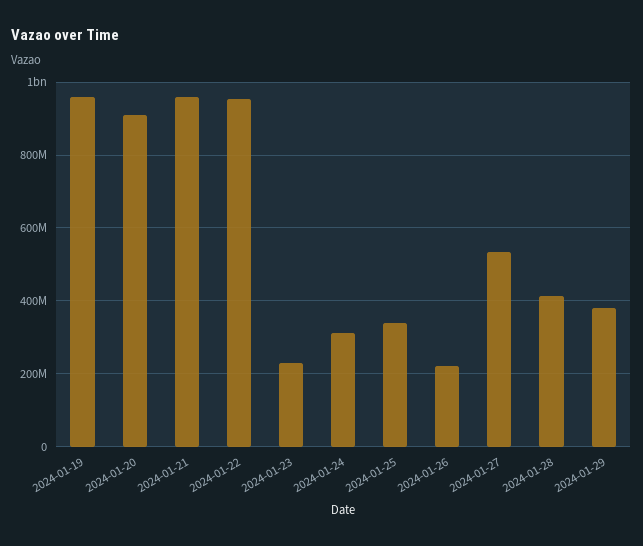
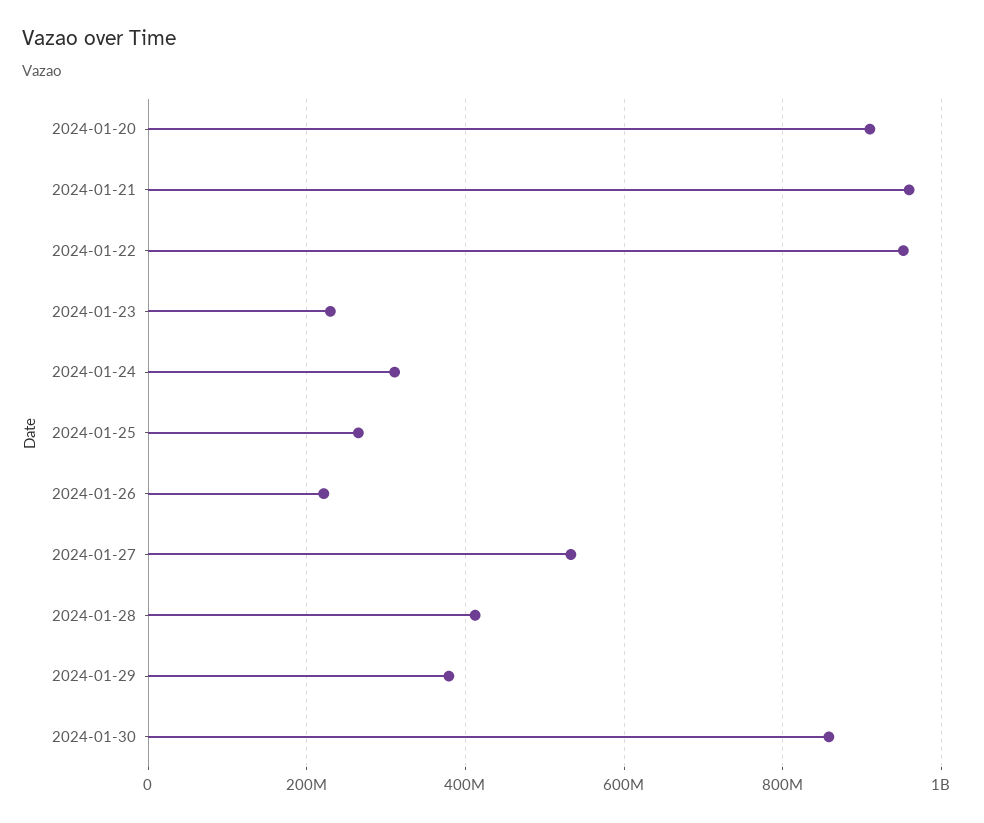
2024-01-19: 960000000 -> none
2024-01-25: 340000000 -> 260000000
2024-01-30: none -> 860000000

